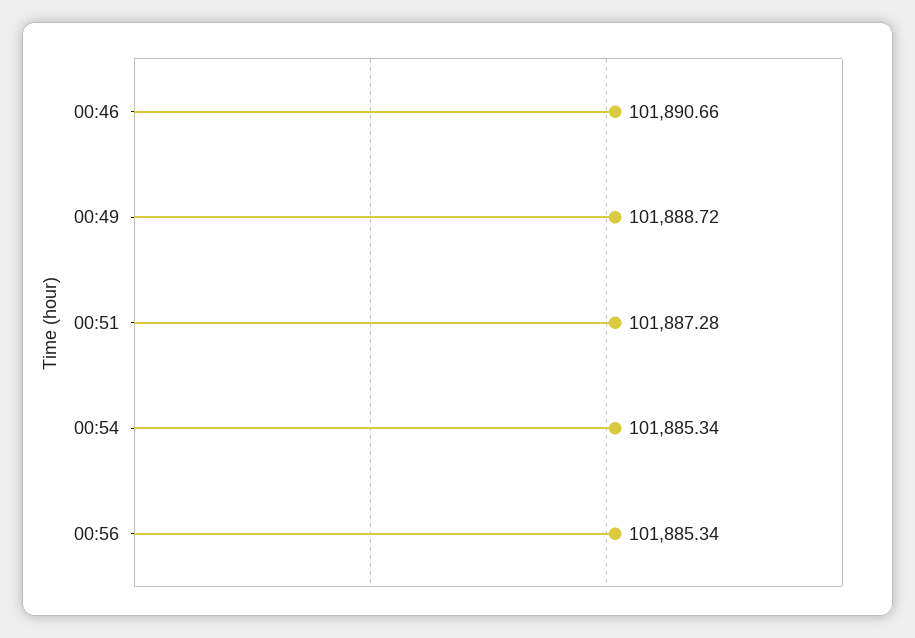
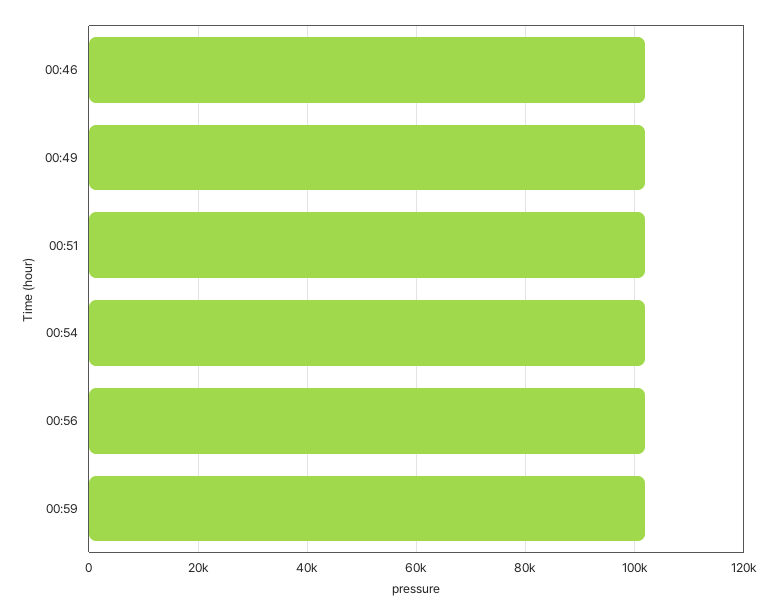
00:59: none -> 102000

